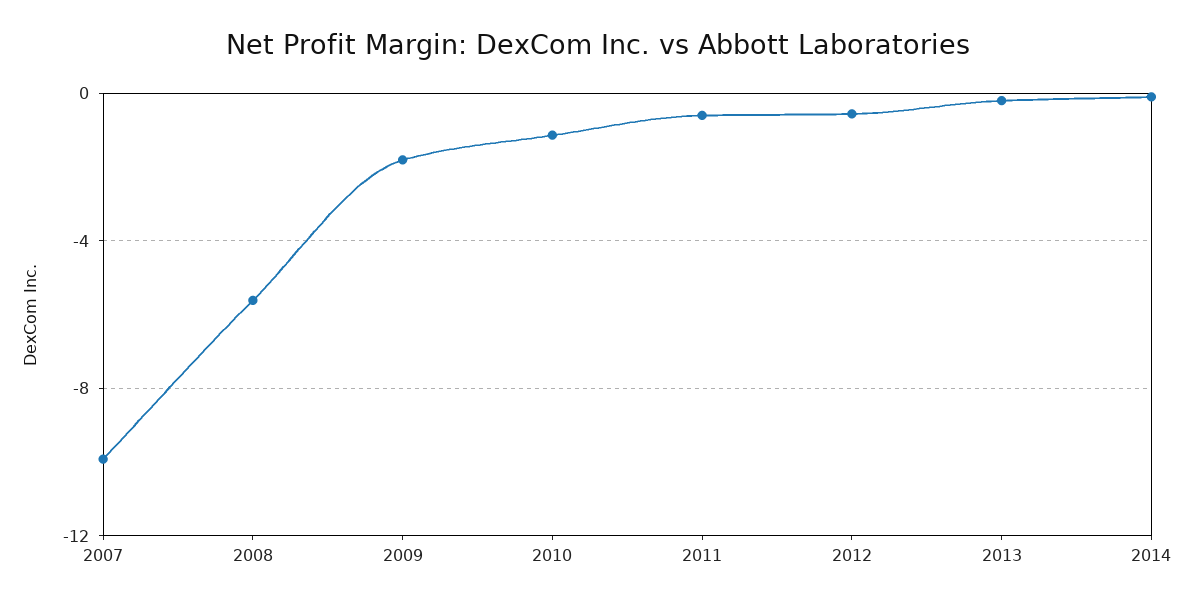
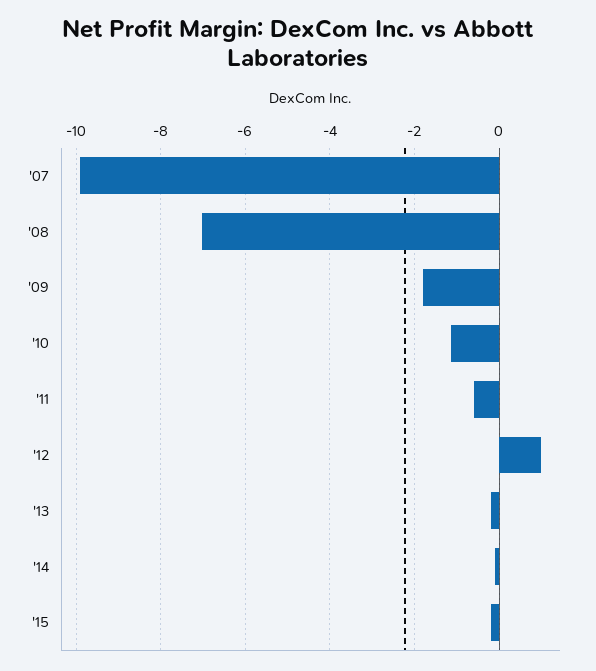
2008: -5.5 -> -7
2012: -0.5 -> 1
'15: none -> -0.2

